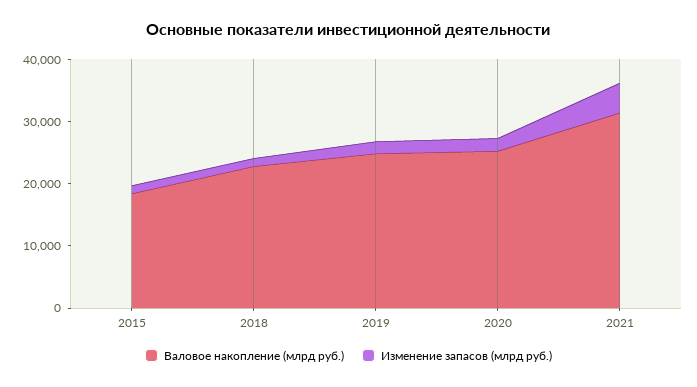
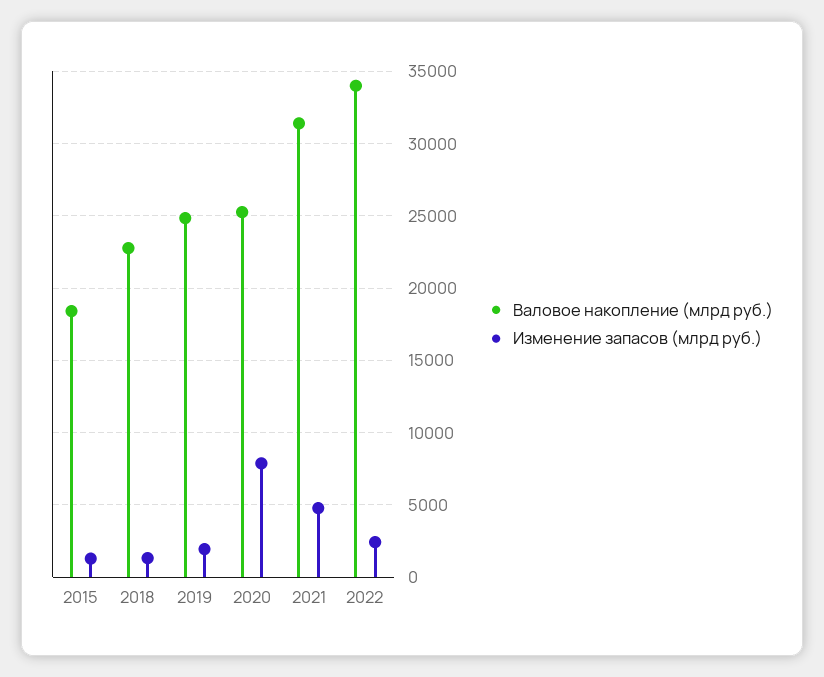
Изменение запасов (млрд руб.), 2020: 2000 -> 8000
Валовое накопление (млрд руб.), 2022: none -> 34000
Изменение запасов (млрд руб.), 2022: none -> 2500

